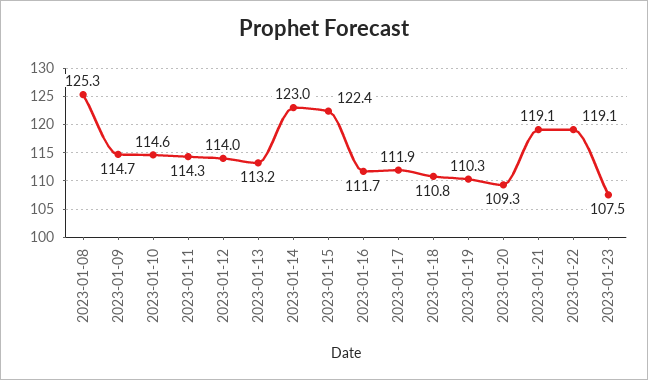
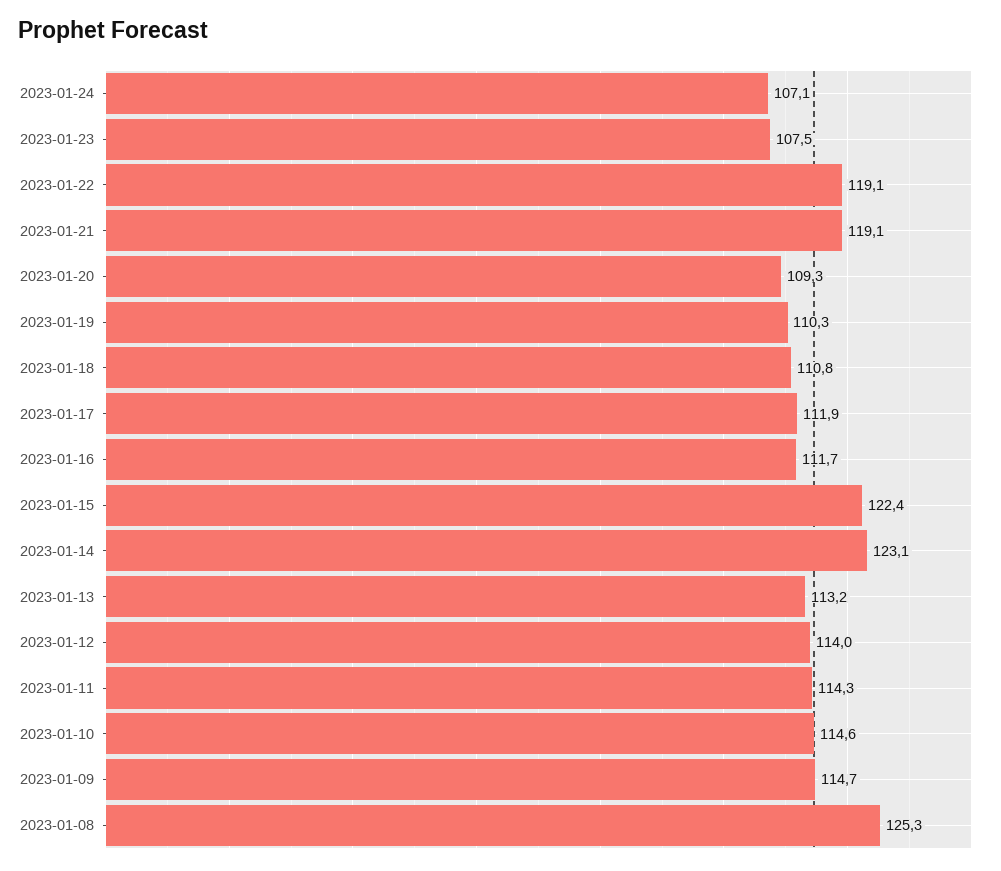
2023-01-14: 123 -> 123.1
2023-01-24: none -> 107.1

